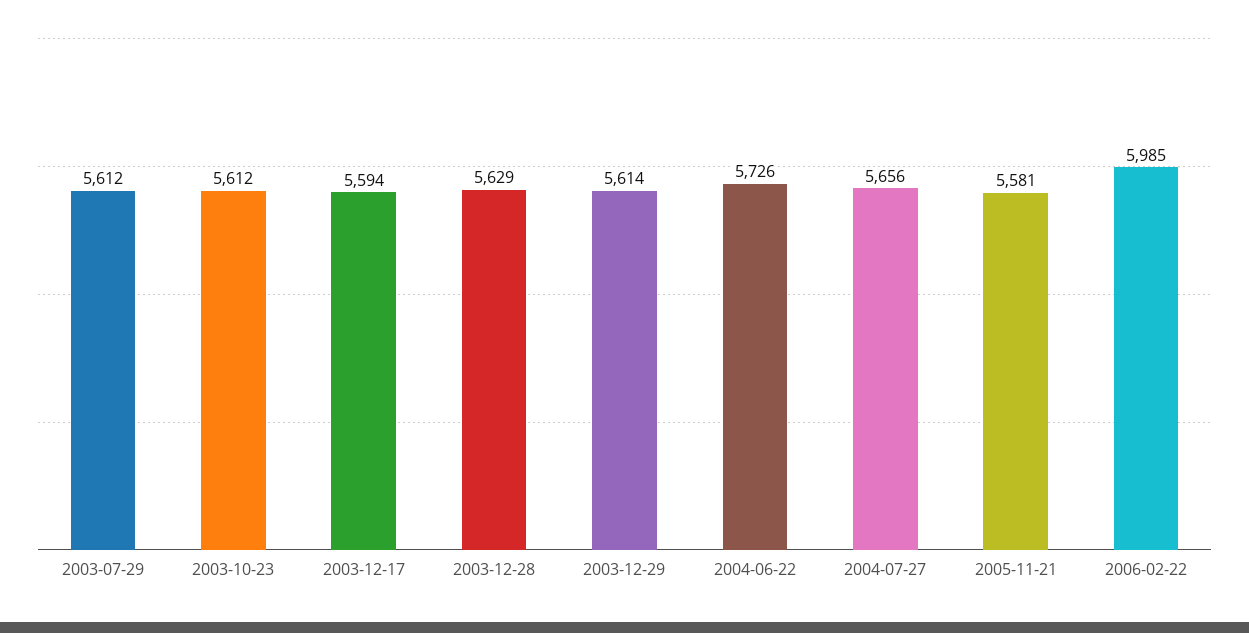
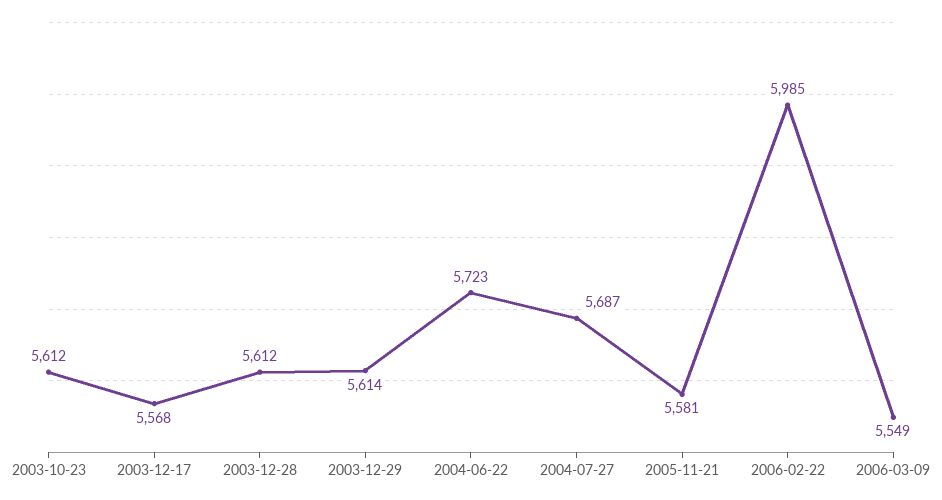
2003-07-29: 5612 -> none
2003-12-17: 5594 -> 5568
2003-12-28: 5629 -> 5612
2004-06-22: 5726 -> 5723
2004-07-27: 5656 -> 5687
2006-03-09: none -> 5549

